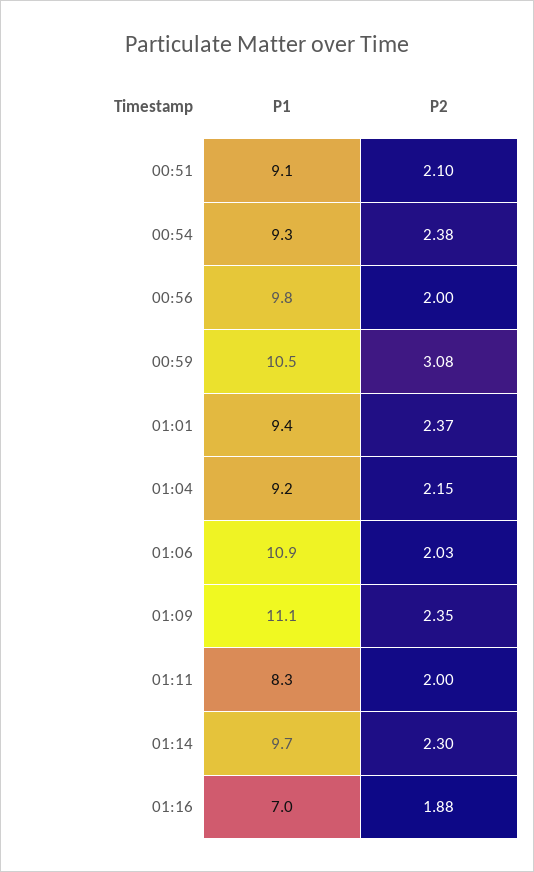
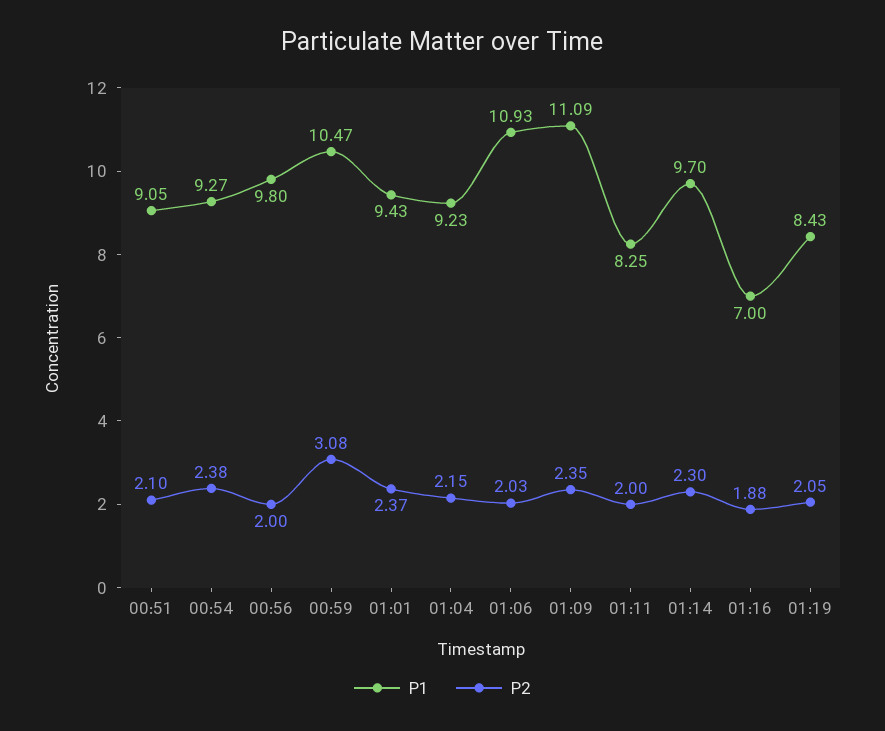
P1, 01:19: none -> 8.43
P2, 01:19: none -> 2.05

